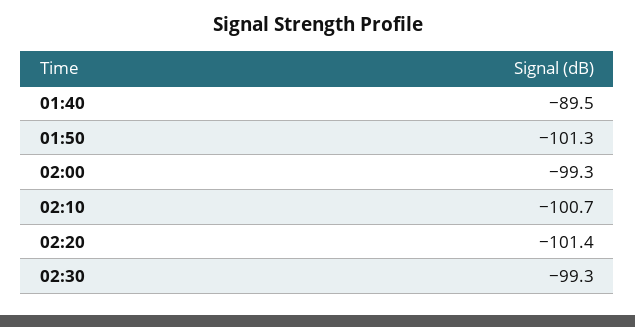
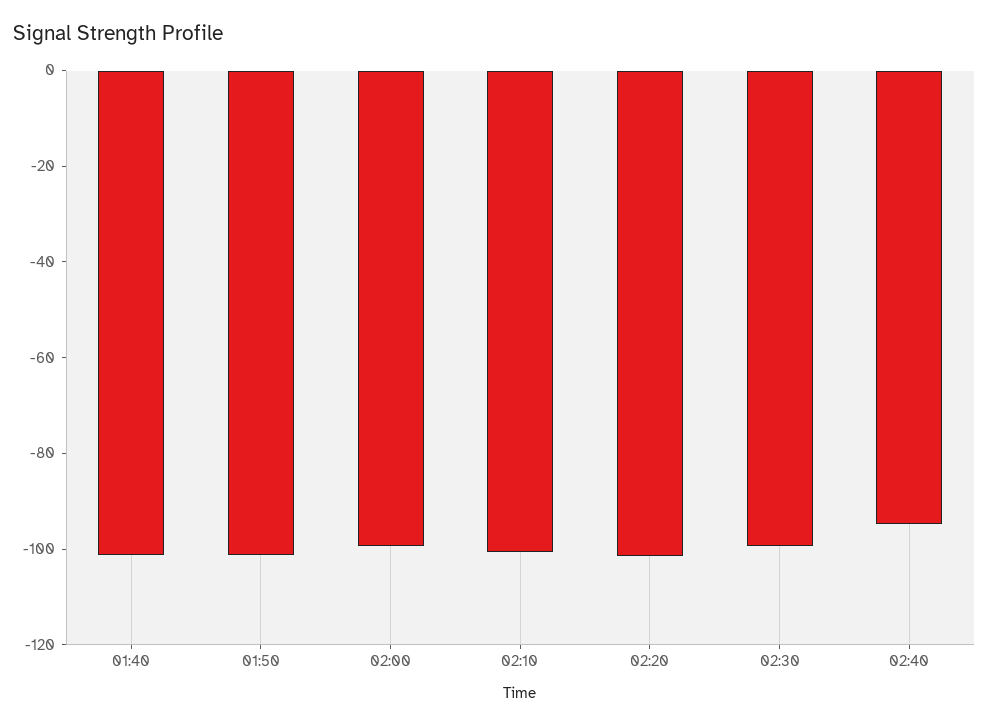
01:40: -89.5 -> -100
02:40: none -> -95

